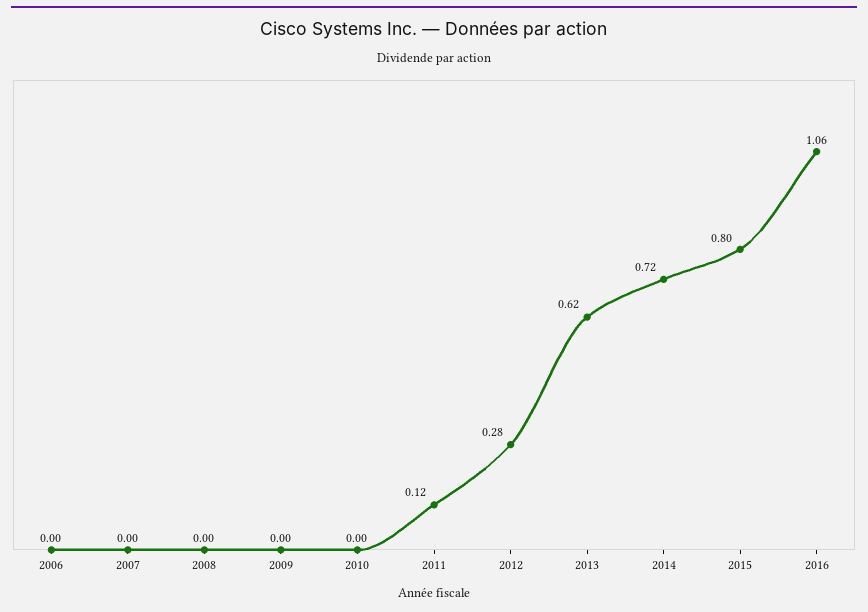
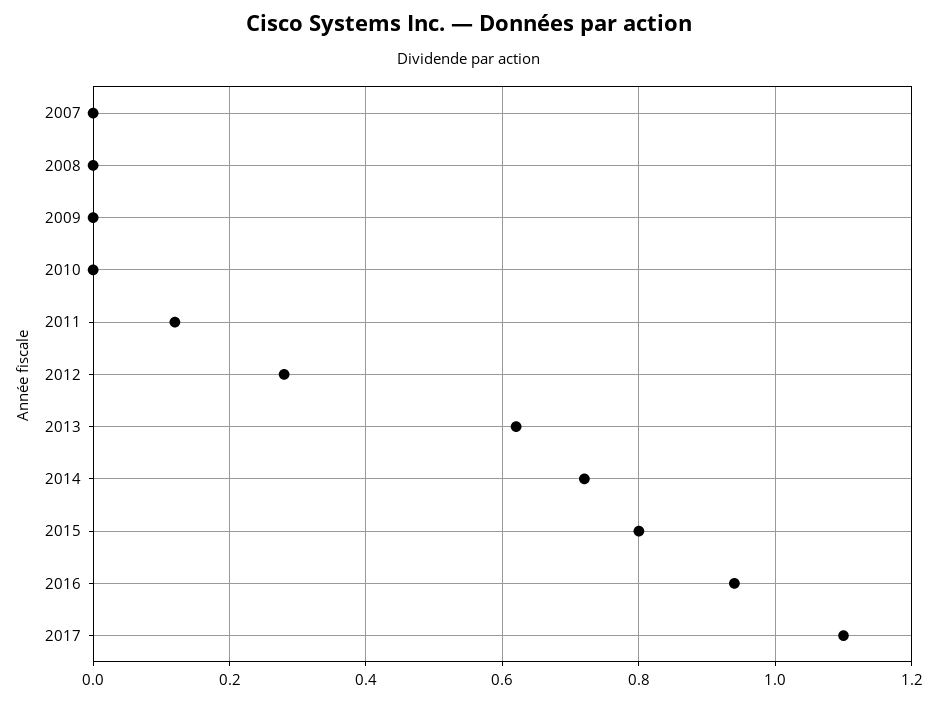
2006: 0 -> none
2016: 1.06 -> 0.95
2017: none -> 1.1

